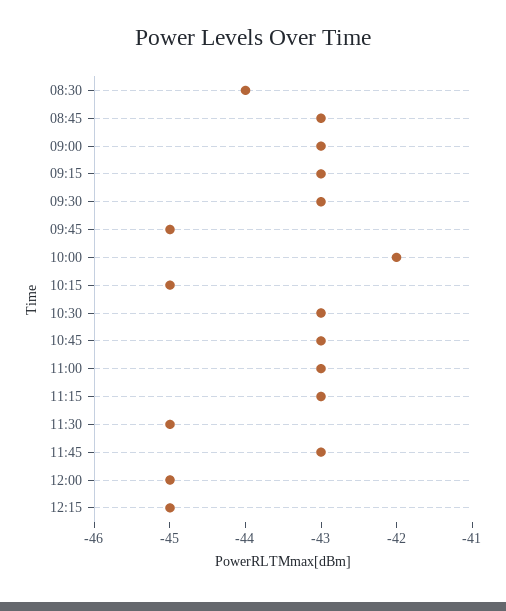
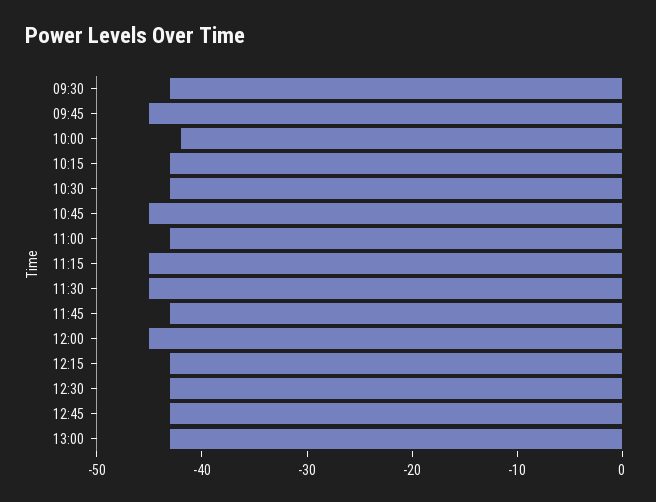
08:30: -44 -> none
08:45: -43 -> none
09:00: -43 -> none
09:15: -43 -> none
10:15: -45 -> -43
10:45: -43 -> -45
11:15: -43 -> -45
12:15: -45 -> -43
12:30: none -> -43
12:45: none -> -43
13:00: none -> -43

